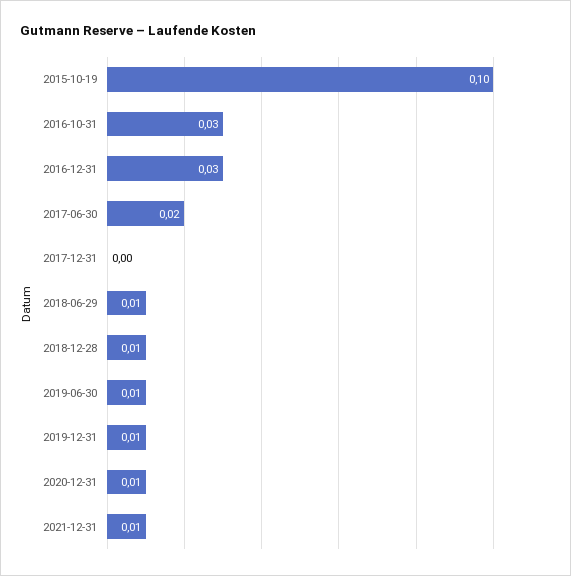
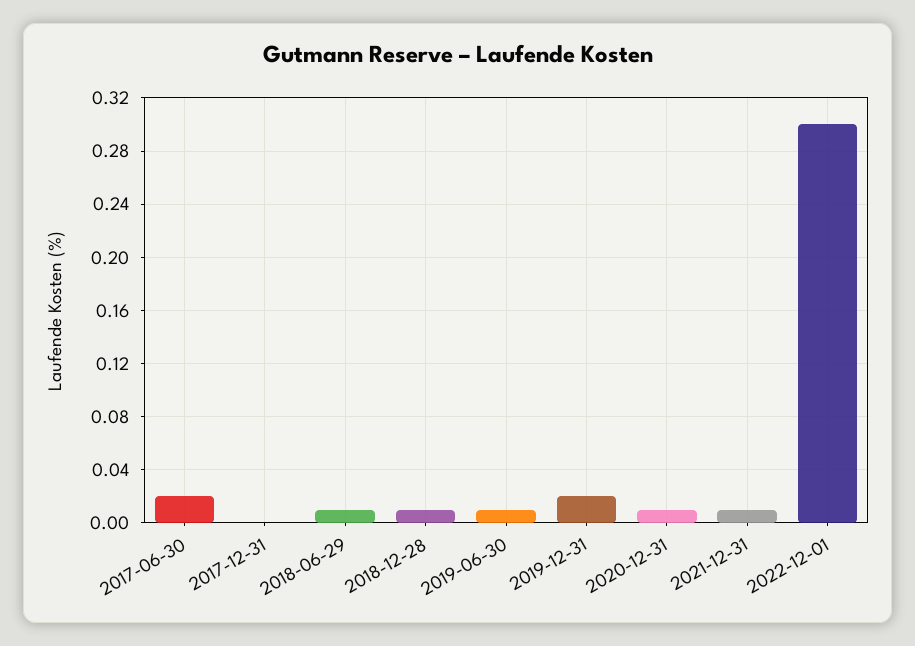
2015-10-19: 0.1 -> none
2016-10-31: 0.03 -> none
2016-12-31: 0.03 -> none
2019-12-31: 0.01 -> 0.02
2022-12-01: none -> 0.3

